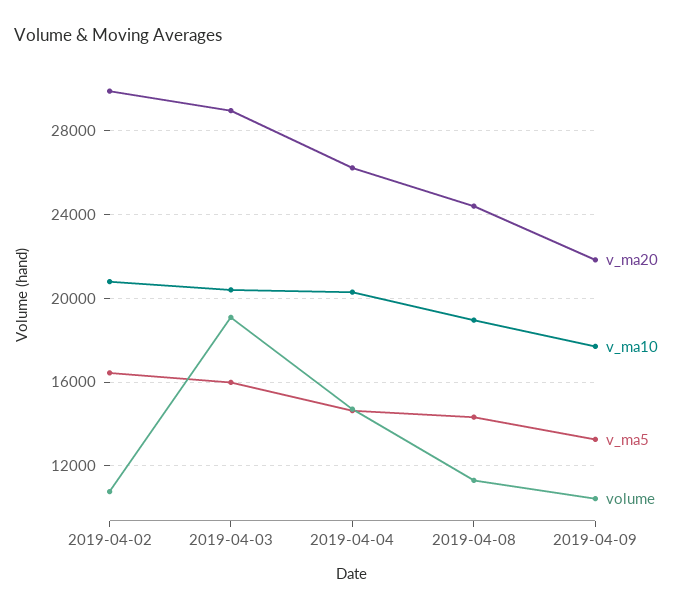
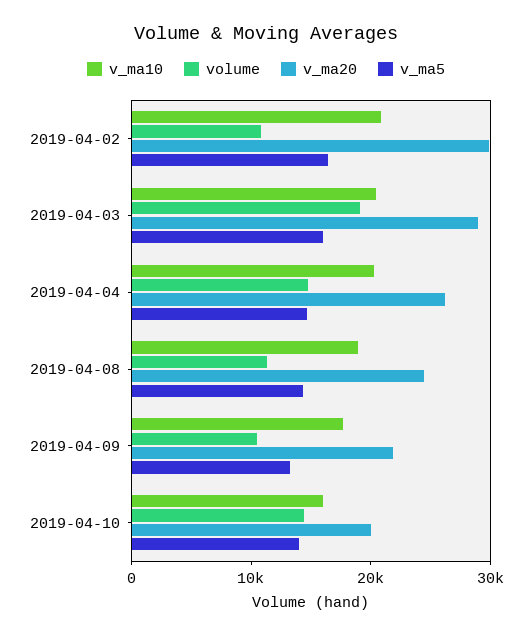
v_ma10, 2019-04-10: none -> 16000
volume, 2019-04-10: none -> 14000
v_ma20, 2019-04-10: none -> 20000
v_ma5, 2019-04-10: none -> 14000

